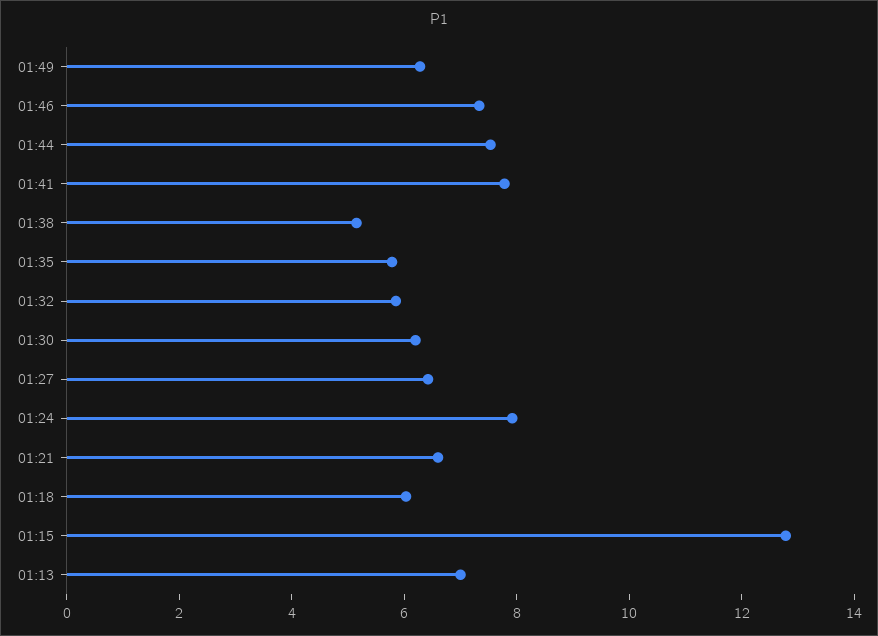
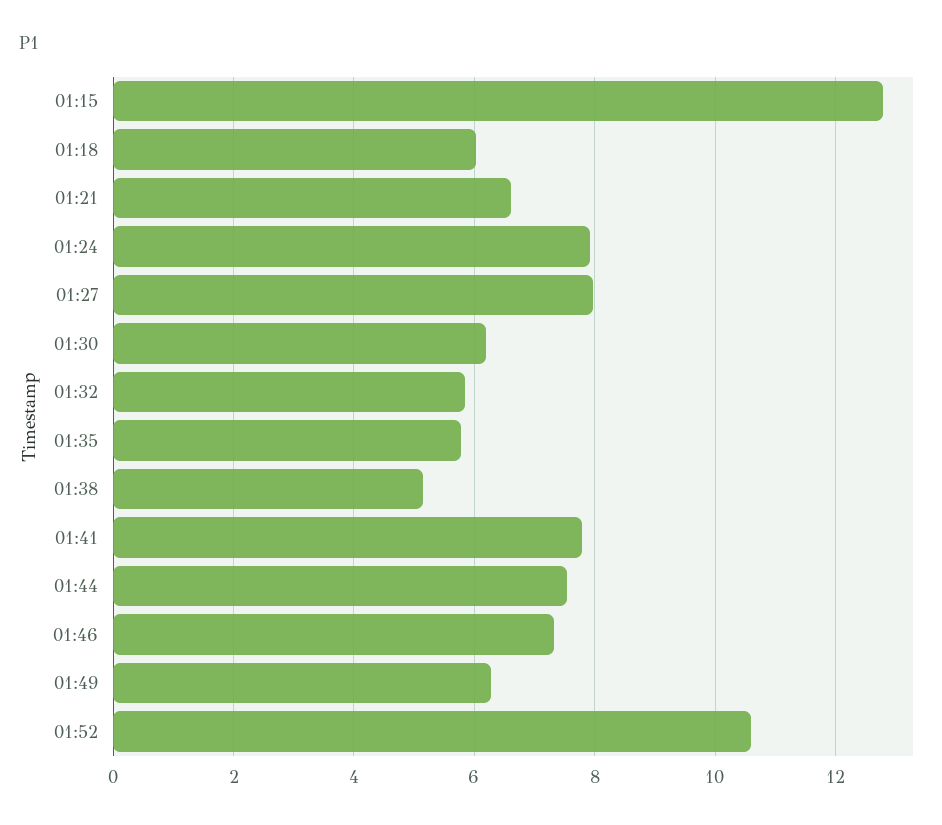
01:27: 6.5 -> 8
01:13: 7 -> none
01:52: none -> 10.6

